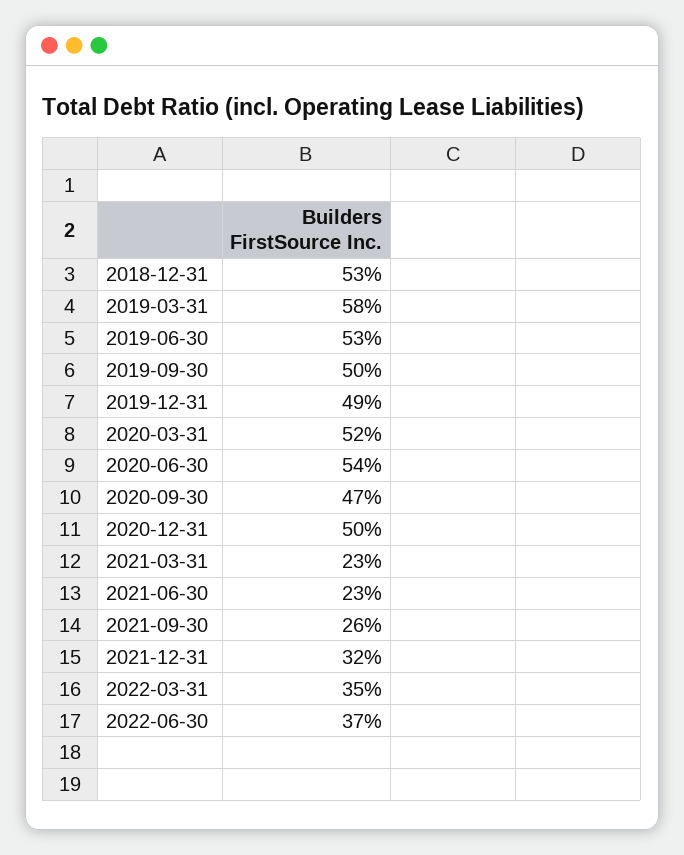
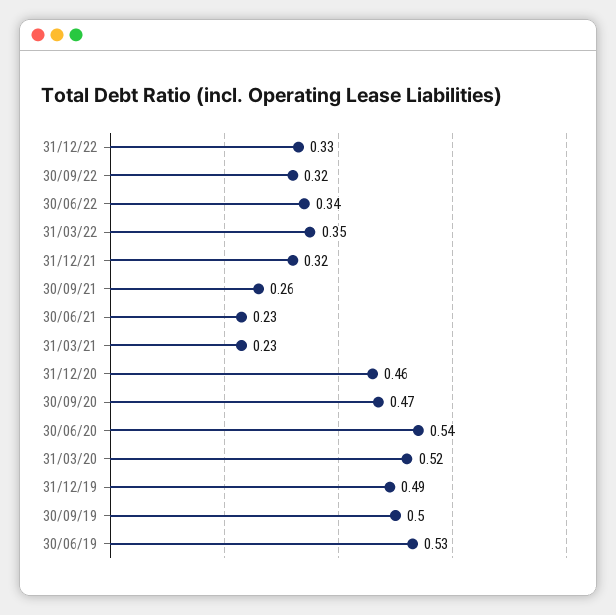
2018-12-31: 0.53 -> none
2019-03-31: 0.58 -> none
2020-12-31: 0.5 -> 0.46
2022-06-30: 0.37 -> 0.34
31/12/22: none -> 0.33
30/09/22: none -> 0.32

